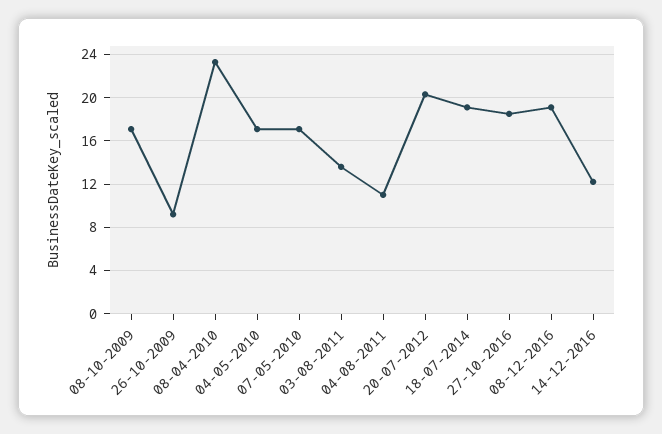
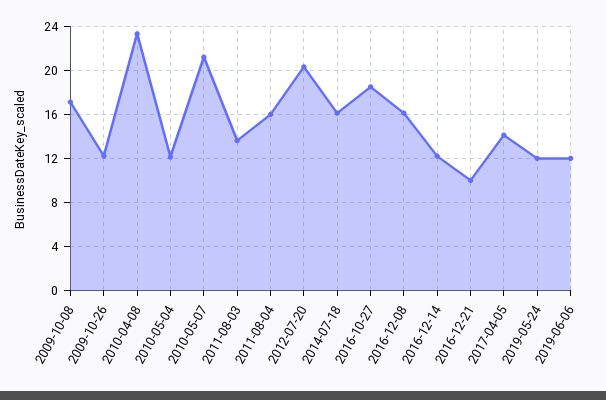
26-10-2009: 9 -> 12
04-05-2010: 17 -> 12
07-05-2010: 17 -> 21
04-08-2011: 11 -> 16
18-07-2014: 19 -> 16
08-12-2016: 19 -> 16
2016-12-21: none -> 10
2017-04-05: none -> 14
2019-05-24: none -> 12
2019-06-06: none -> 12

